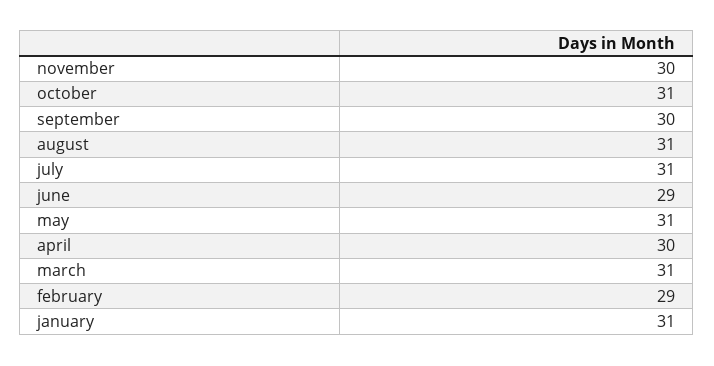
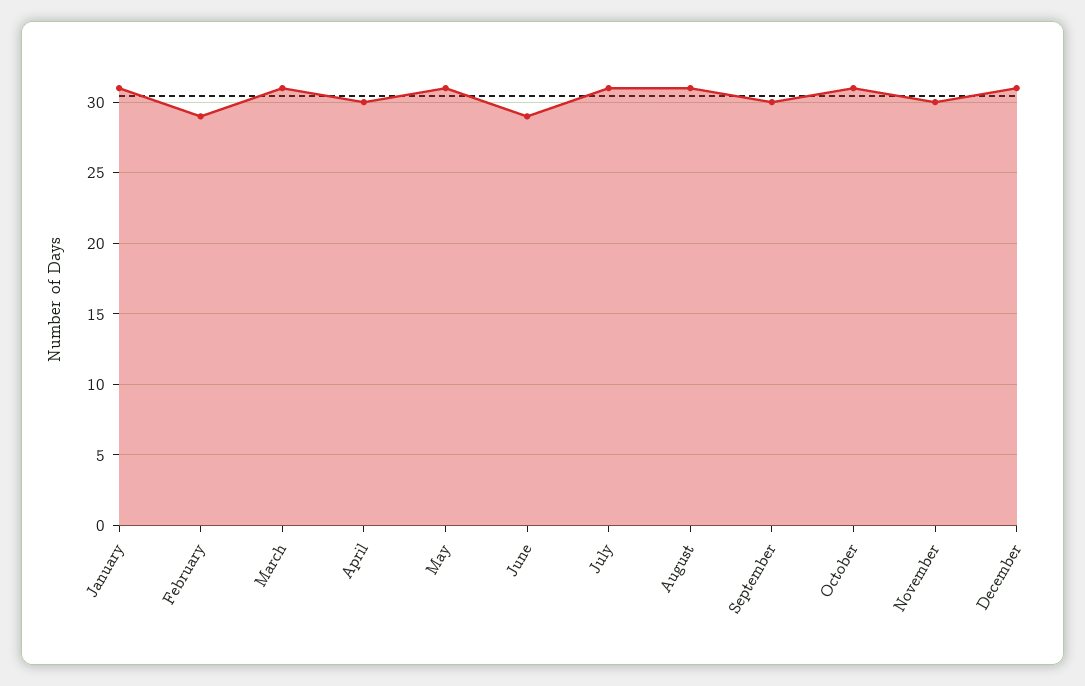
December: none -> 31

